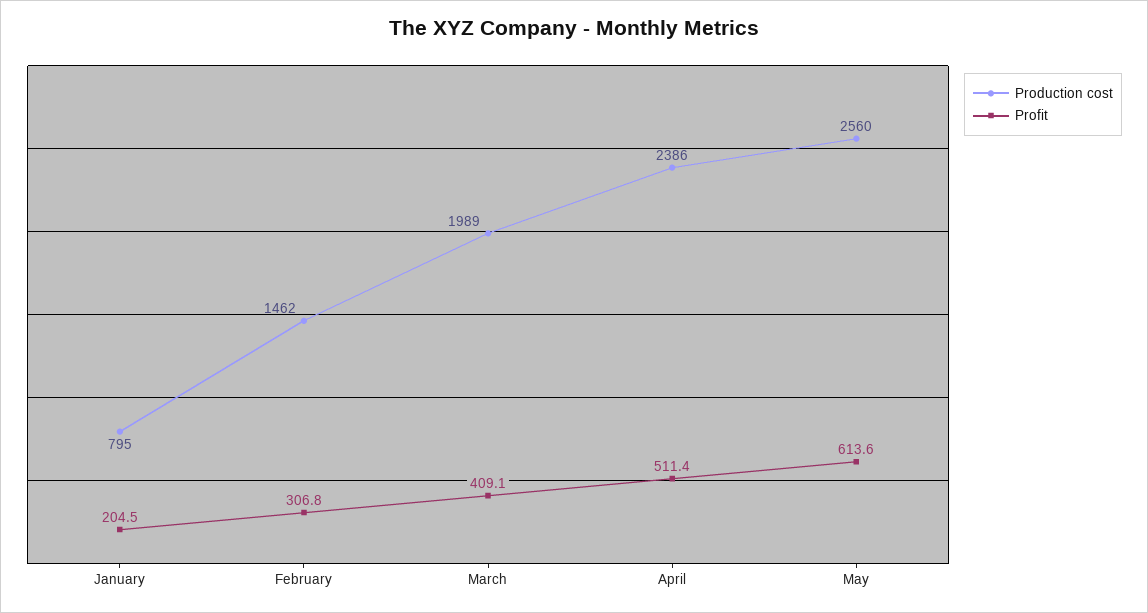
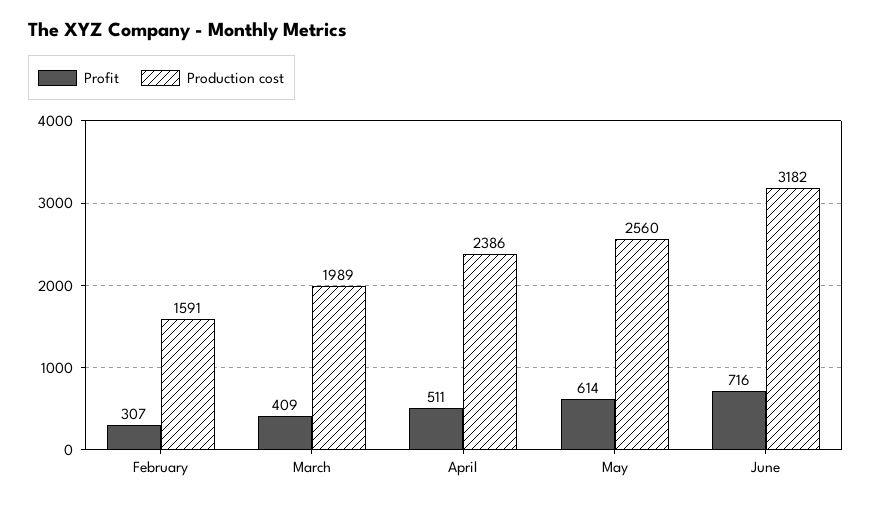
Production cost, January: 795 -> none
Profit, January: 204.5 -> none
Production cost, February: 1462 -> 1591
Profit, June: none -> 716
Production cost, June: none -> 3182

